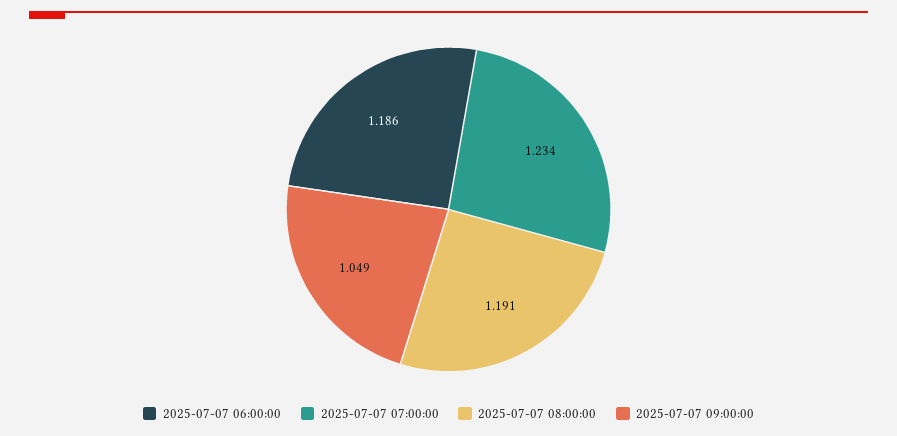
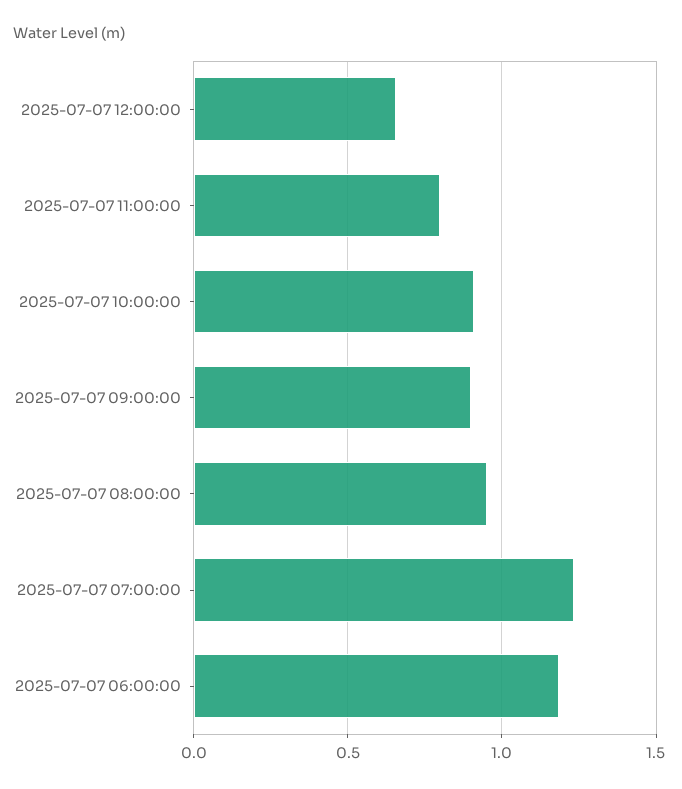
2025-07-07 08:00:00: 1.191 -> 0.95
2025-07-07 09:00:00: 1.049 -> 0.9
2025-07-07 12:00:00: none -> 0.65
2025-07-07 11:00:00: none -> 0.8
2025-07-07 10:00:00: none -> 0.9

